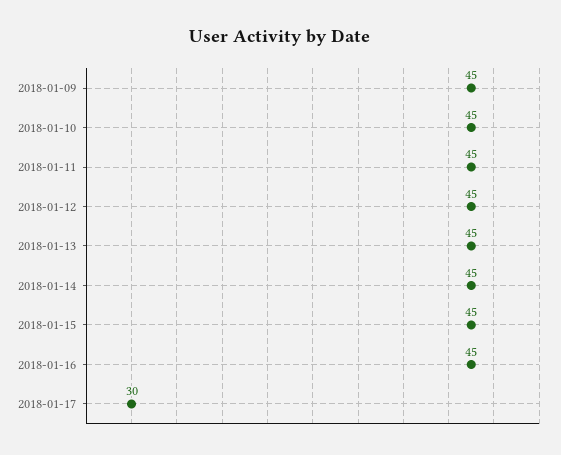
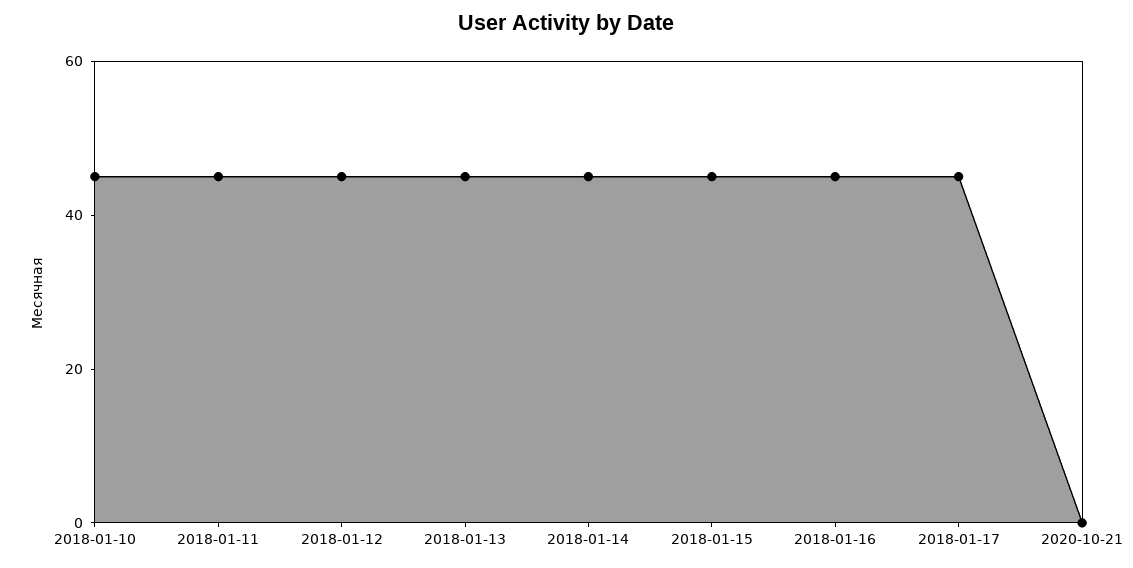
2018-01-09: 45 -> none
2018-01-17: 30 -> 45
2020-10-21: none -> 0

